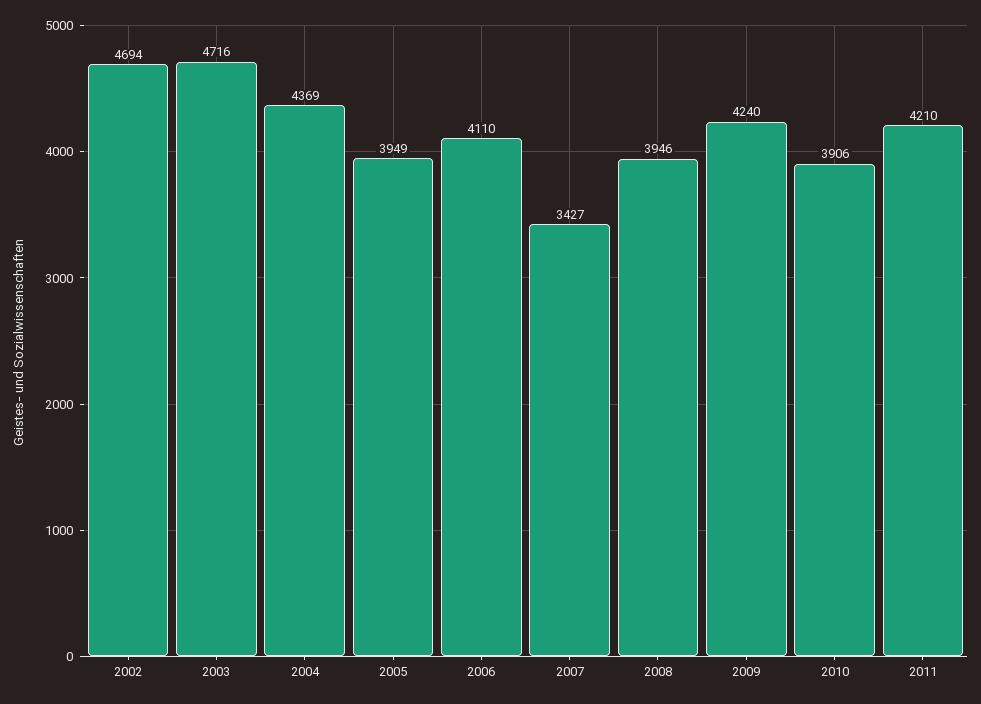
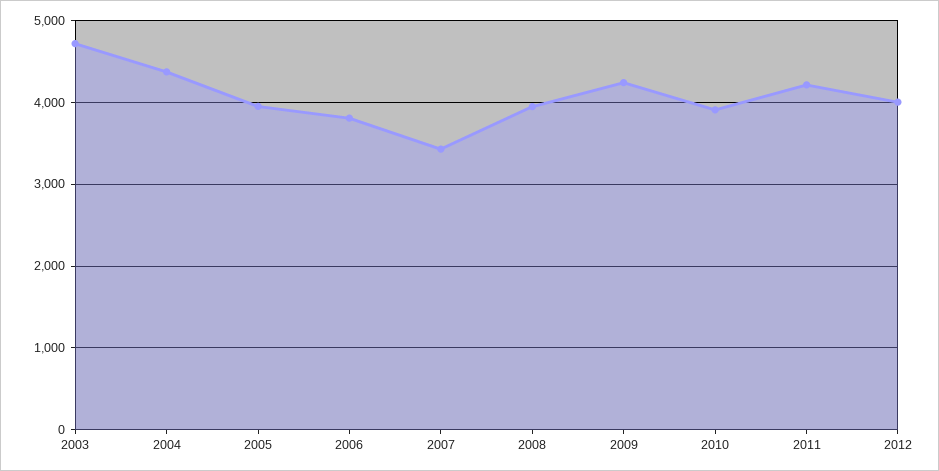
2002: 4694 -> none
2006: 4110 -> 3800
2012: none -> 4000

